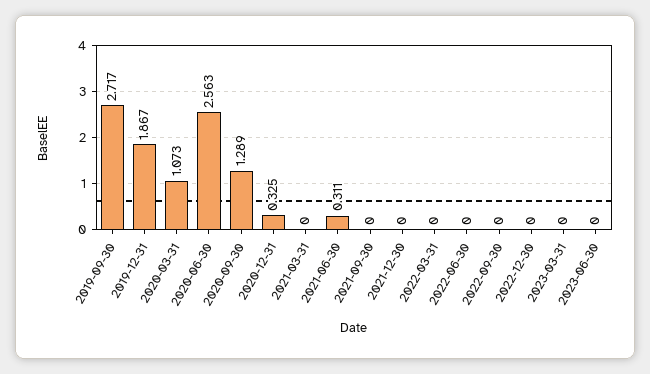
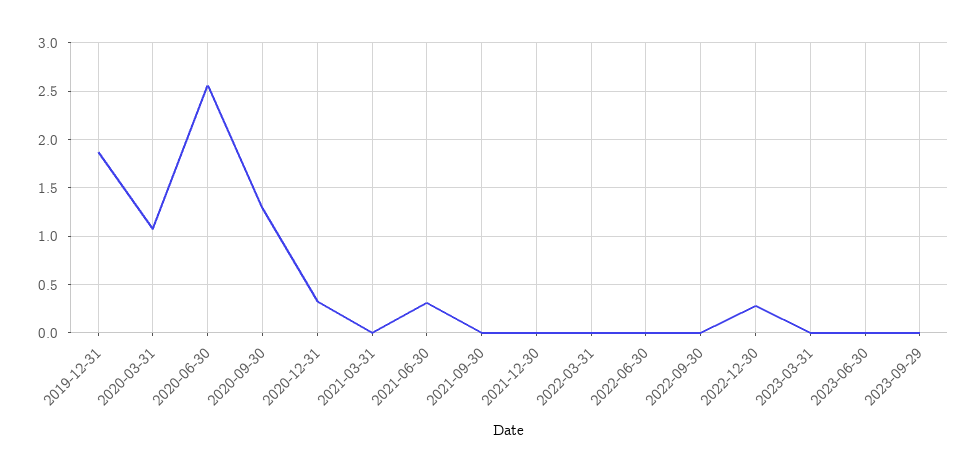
2019-09-30: 2.717 -> none
2022-12-30: 0 -> 0.3
2023-09-29: none -> 0

